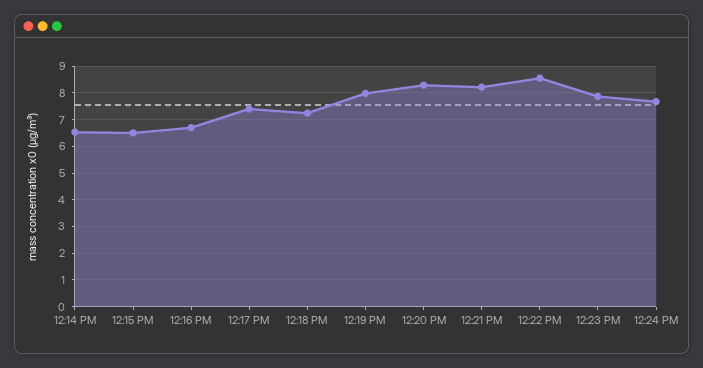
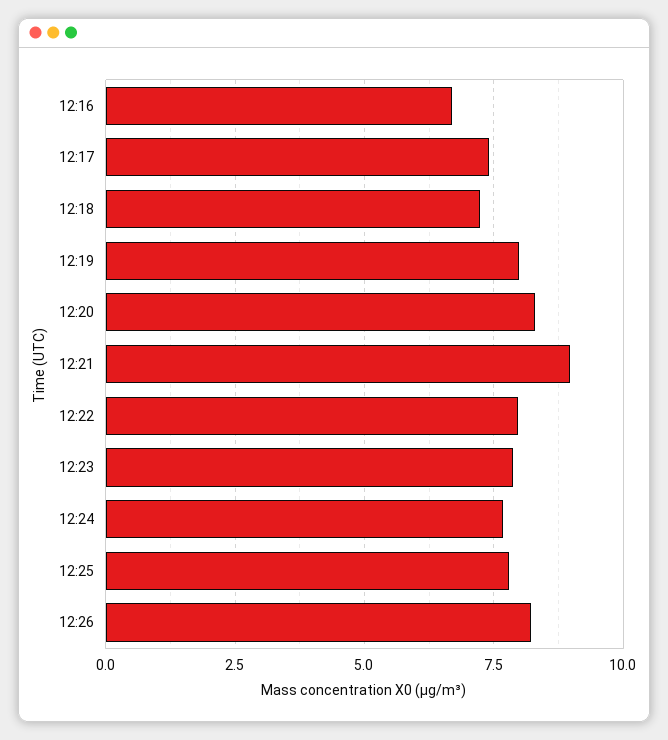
12:14 PM: 6.5 -> none
12:15 PM: 6.5 -> none
12:21 PM: 8.25 -> 9
12:22 PM: 8.5 -> 8
12:25: none -> 7.75
12:26: none -> 8.25

